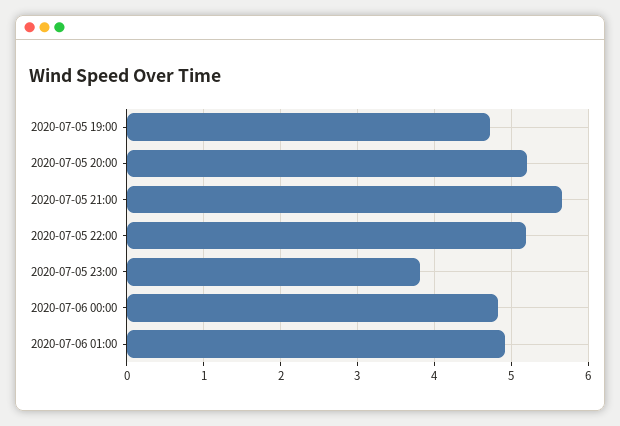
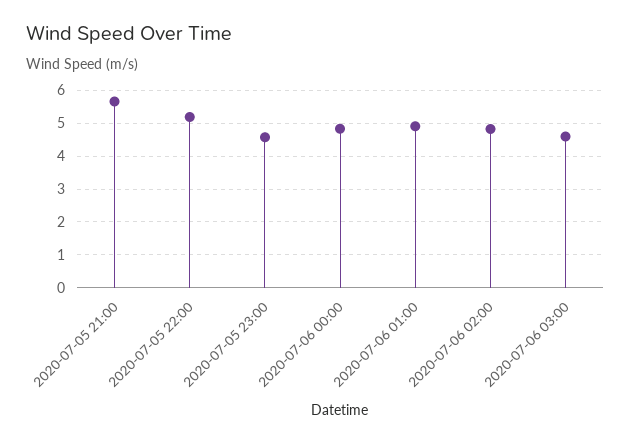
2020-07-05 19:00: 4.7 -> none
2020-07-05 20:00: 5.2 -> none
2020-07-05 23:00: 3.8 -> 4.6
2020-07-06 02:00: none -> 4.8
2020-07-06 03:00: none -> 4.6

